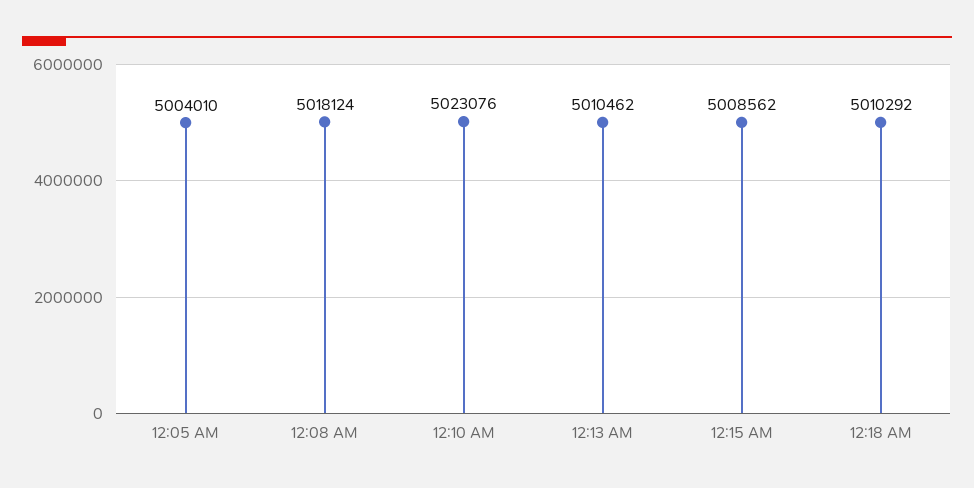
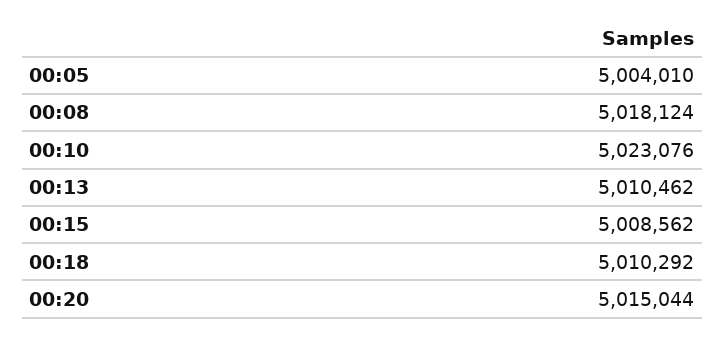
00:20: none -> 5015044

